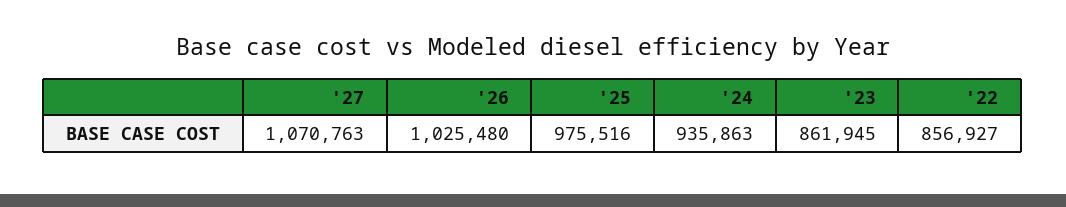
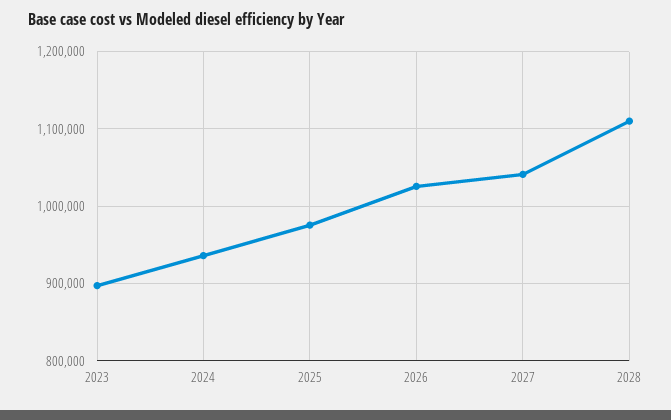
'27: 1070763 -> 1040000
'23: 861945 -> 900000
'22: 856927 -> none
2028: none -> 1110000

